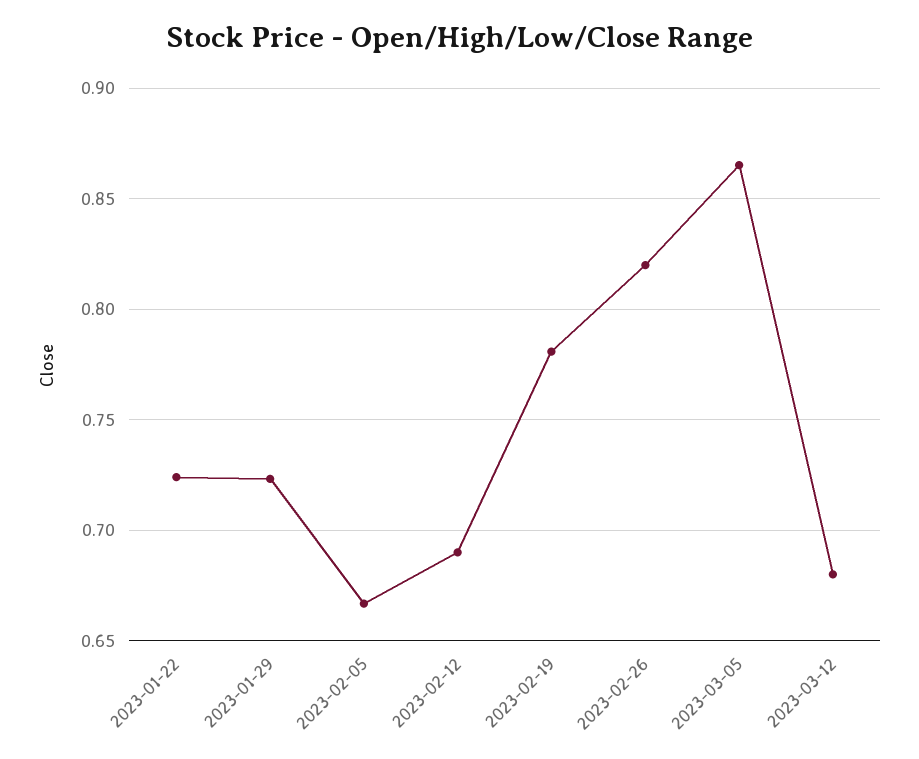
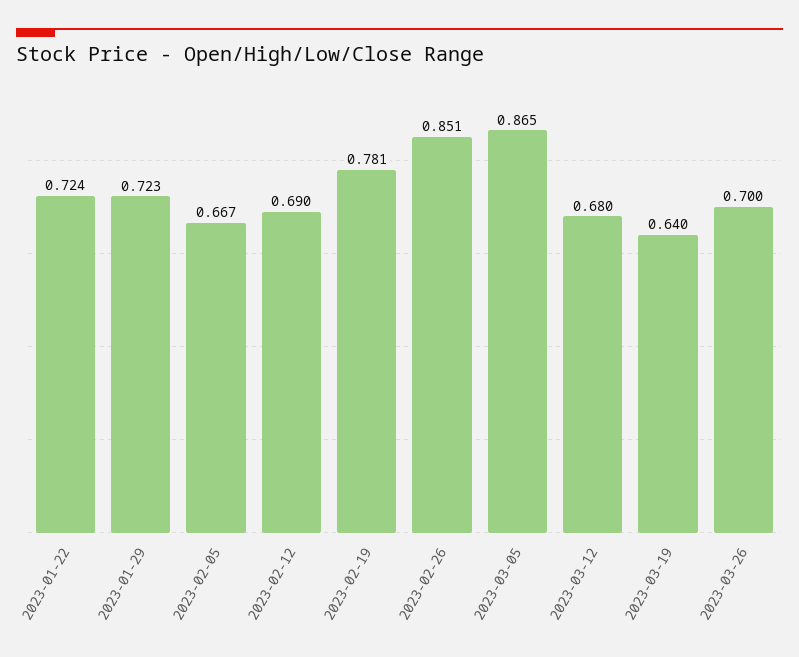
2023-02-26: 0.82 -> 0.851
2023-03-19: none -> 0.64
2023-03-26: none -> 0.7

